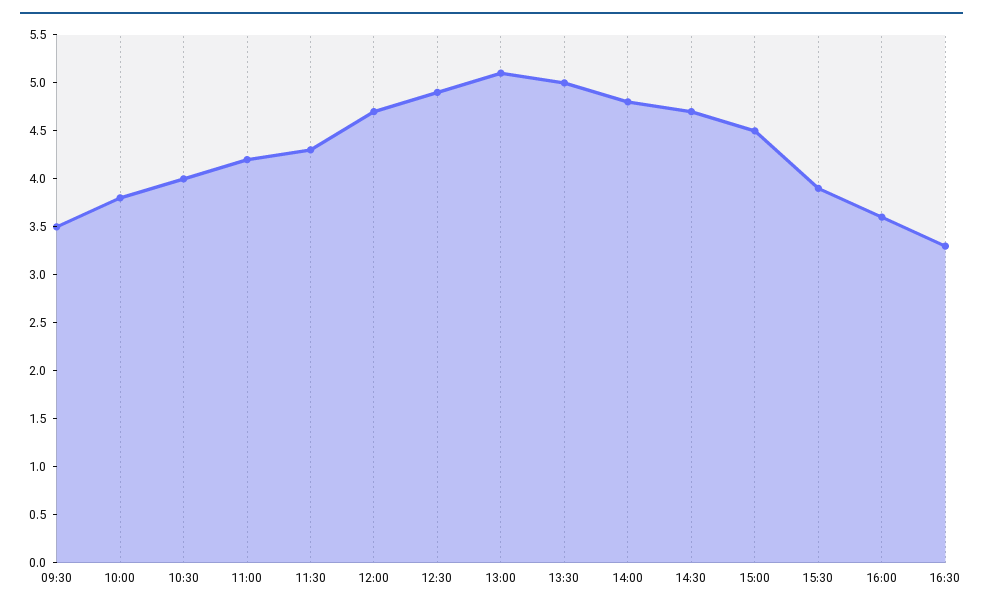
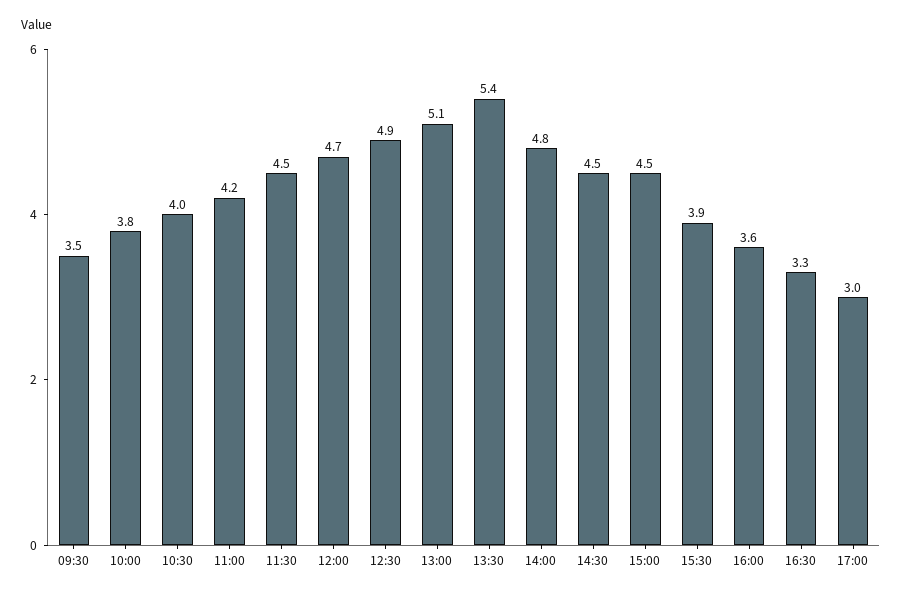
11:30: 4.3 -> 4.5
13:30: 5 -> 5.4
14:30: 4.7 -> 4.5
17:00: none -> 3

